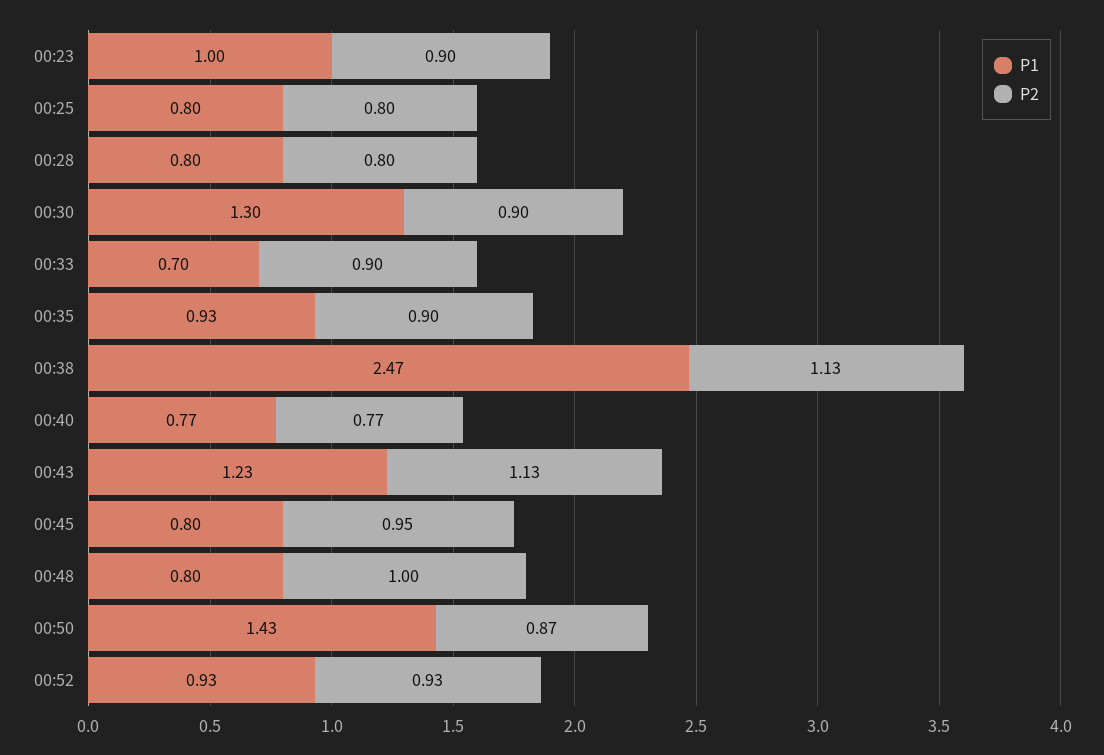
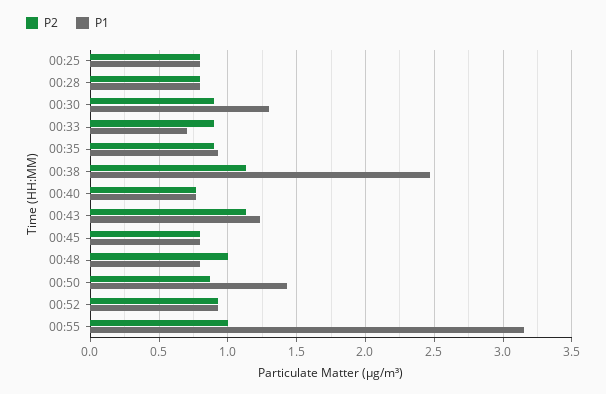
P1, 00:23: 1 -> none
P2, 00:23: 0.9 -> none
P2, 00:45: 0.95 -> 0.8
P2, 00:55: none -> 1
P1, 00:55: none -> 3.15

